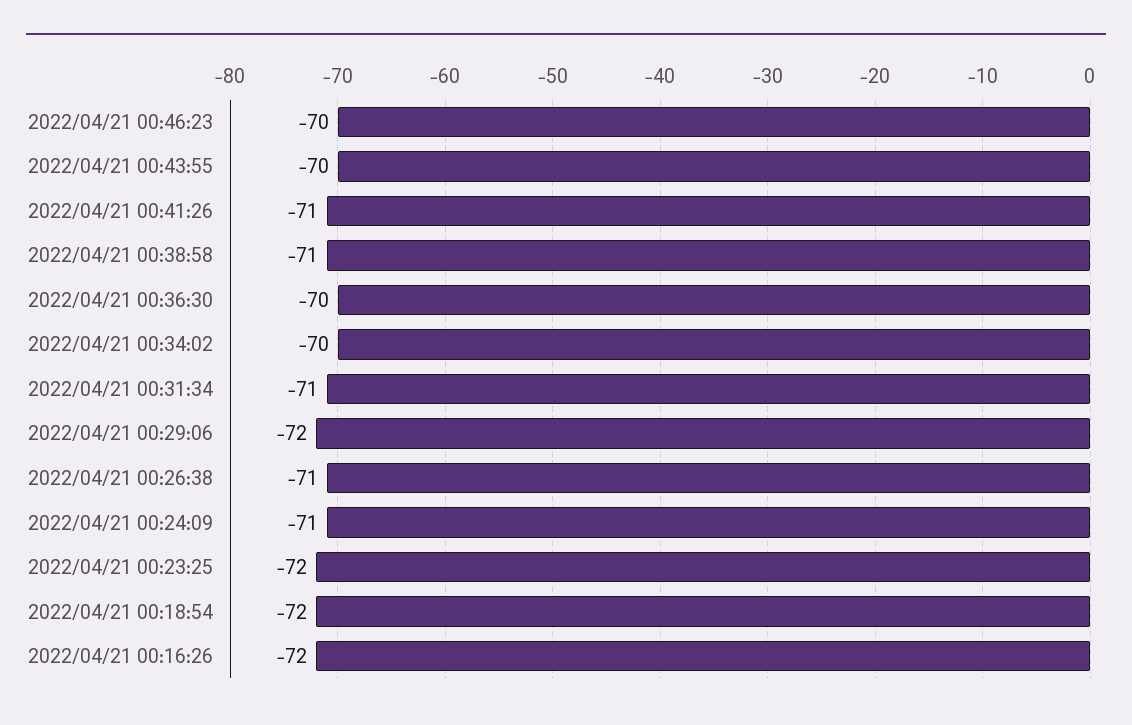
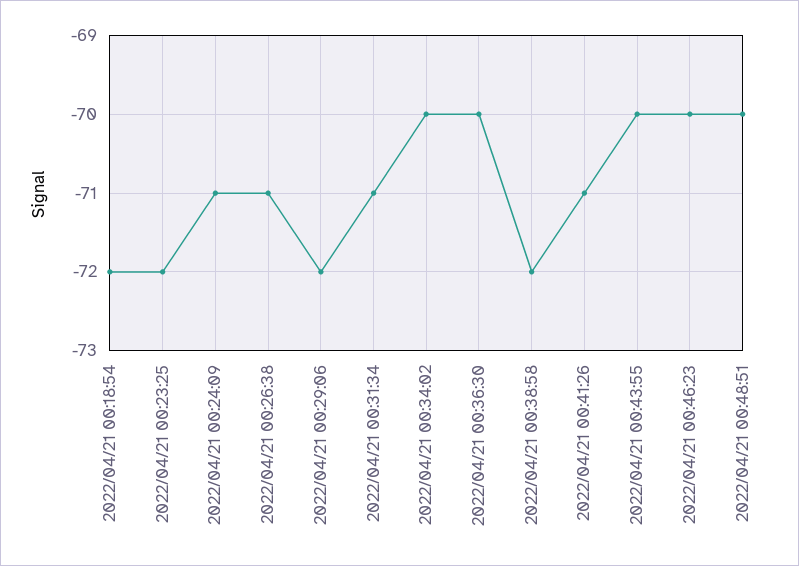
2022/04/21 00:38:58: -71 -> -72
2022/04/21 00:16:26: -72 -> none
2022/04/21 00:48:51: none -> -70

